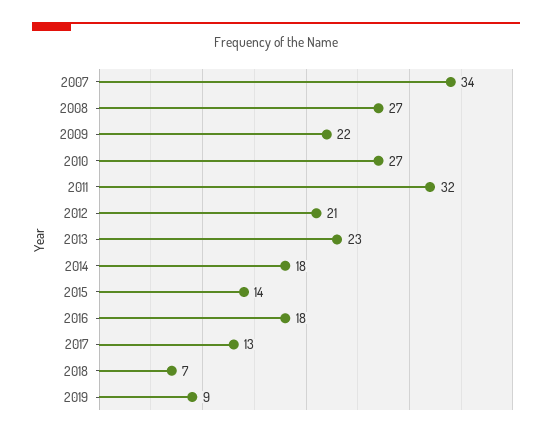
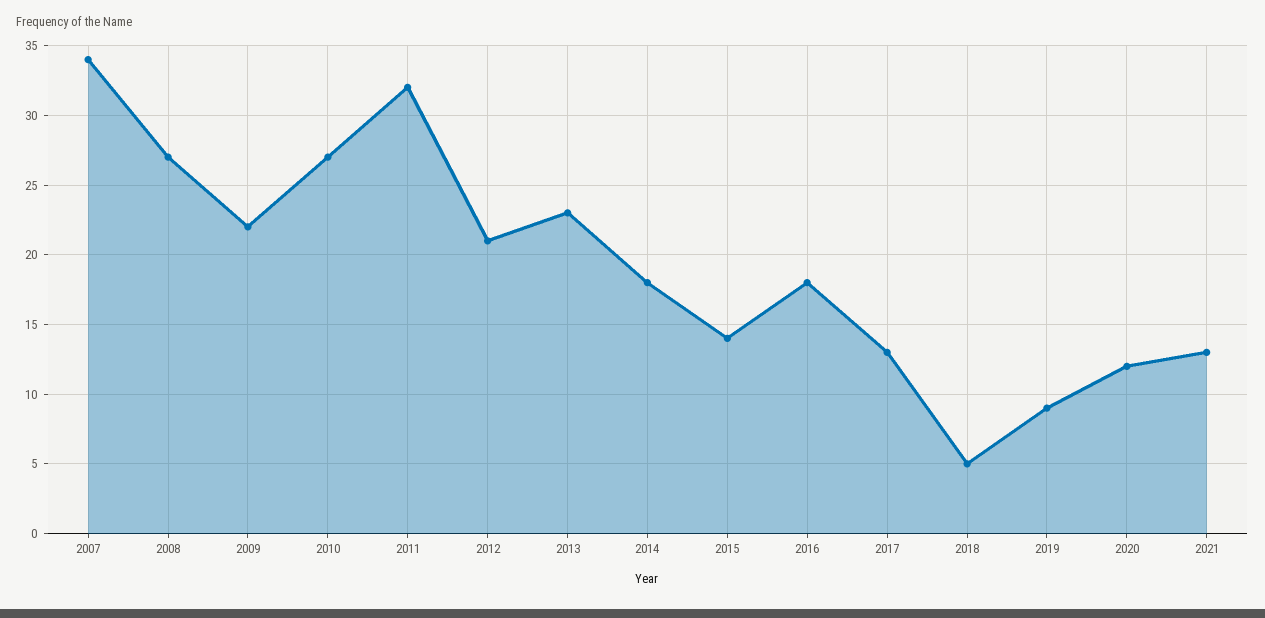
2018: 7 -> 5
2020: none -> 12
2021: none -> 13

